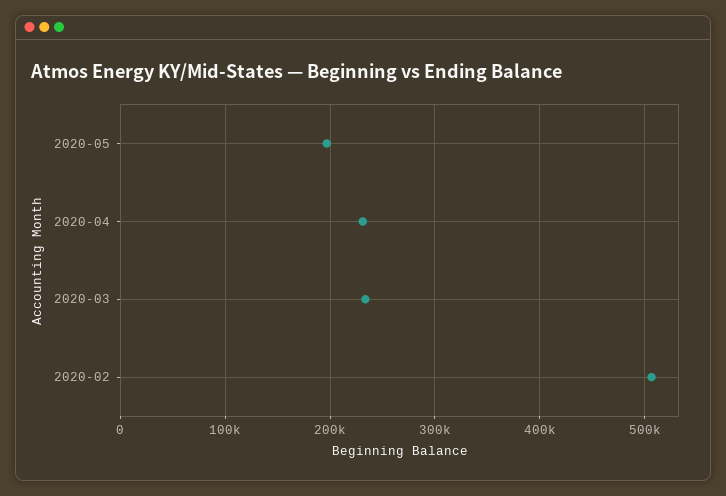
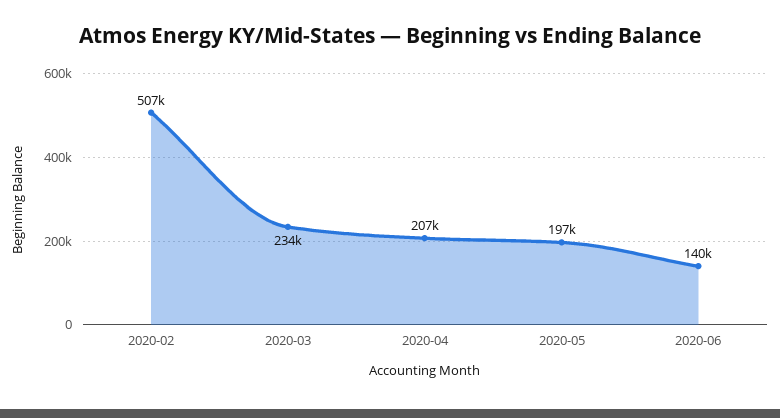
2020-04: 230000 -> 207000
2020-06: none -> 140000

